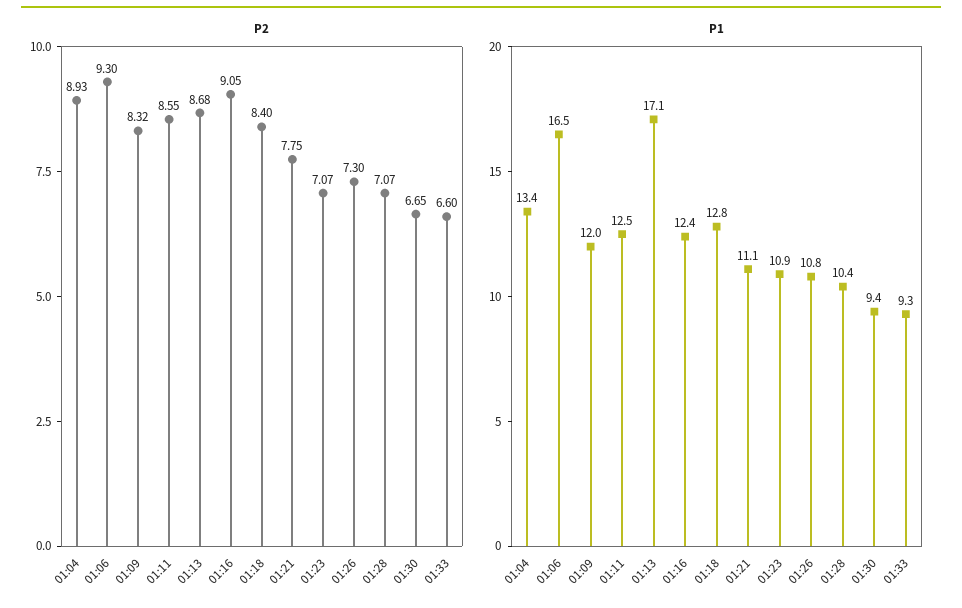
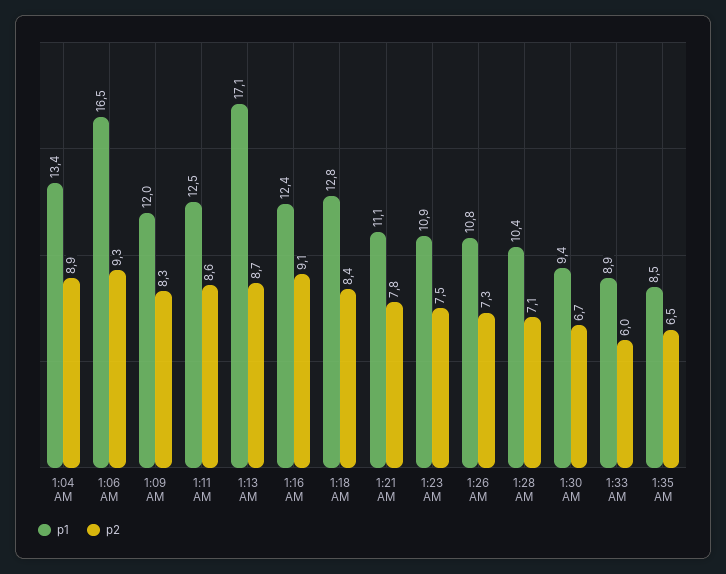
P2, 01:23: 7.07 -> 7.5
P2, 01:33: 6.6 -> 6
P1, 01:33: 9.3 -> 8.9
P1, 1:35 AM: none -> 8.5
P2, 1:35 AM: none -> 6.5

